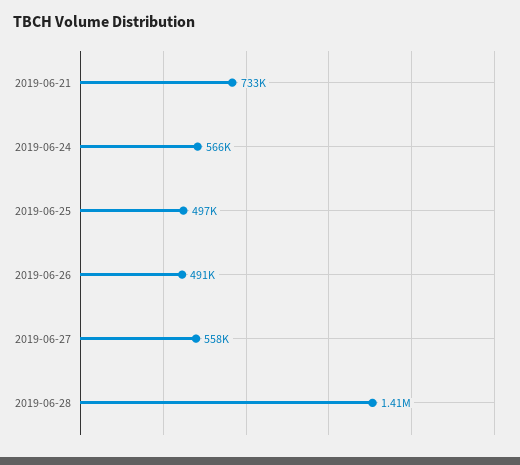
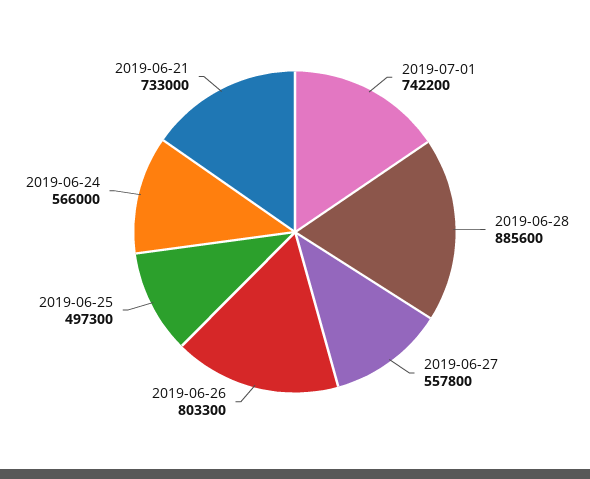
2019-06-26: 491000 -> 803300
2019-06-28: 1410000 -> 885600
2019-07-01: none -> 742200

